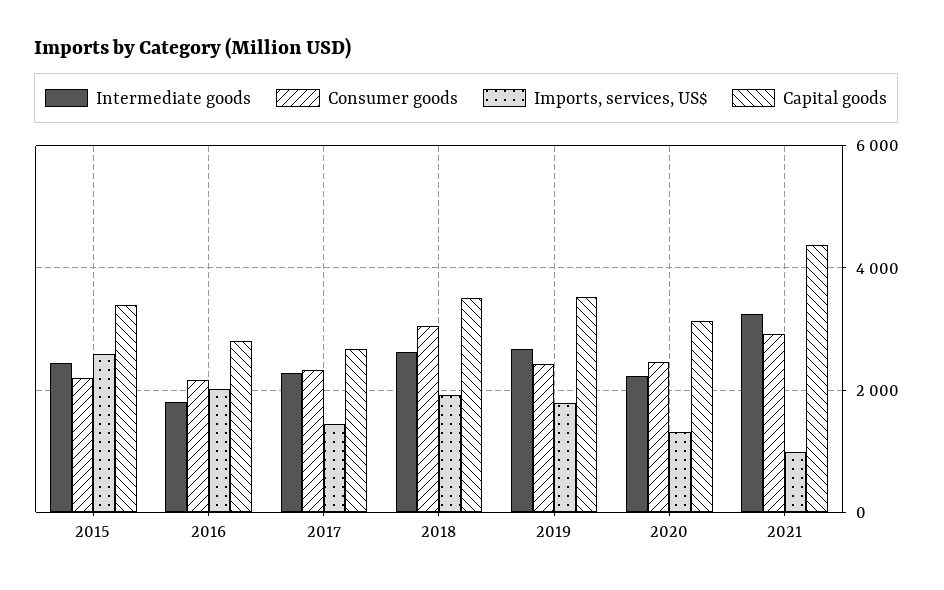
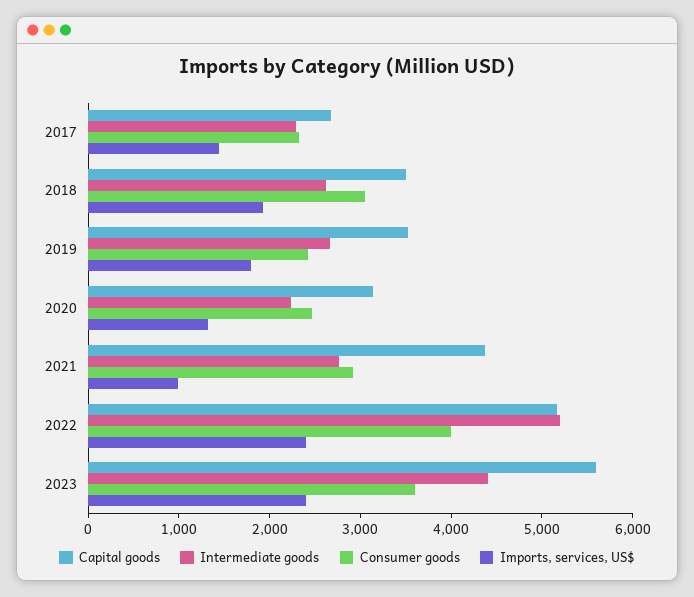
Intermediate goods, 2015: 2400 -> none
Consumer goods, 2015: 2200 -> none
Imports, services, US$, 2015: 2600 -> none
Capital goods, 2015: 3400 -> none
Intermediate goods, 2016: 1800 -> none
Consumer goods, 2016: 2200 -> none
Imports, services, US$, 2016: 2000 -> none
Capital goods, 2016: 2800 -> none
Intermediate goods, 2021: 3200 -> 2800
Capital goods, 2022: none -> 5200
Intermediate goods, 2022: none -> 5200
Consumer goods, 2022: none -> 4000
Imports, services, US$, 2022: none -> 2400
Capital goods, 2023: none -> 5600
Intermediate goods, 2023: none -> 4400
Consumer goods, 2023: none -> 3600
Imports, services, US$, 2023: none -> 2400

